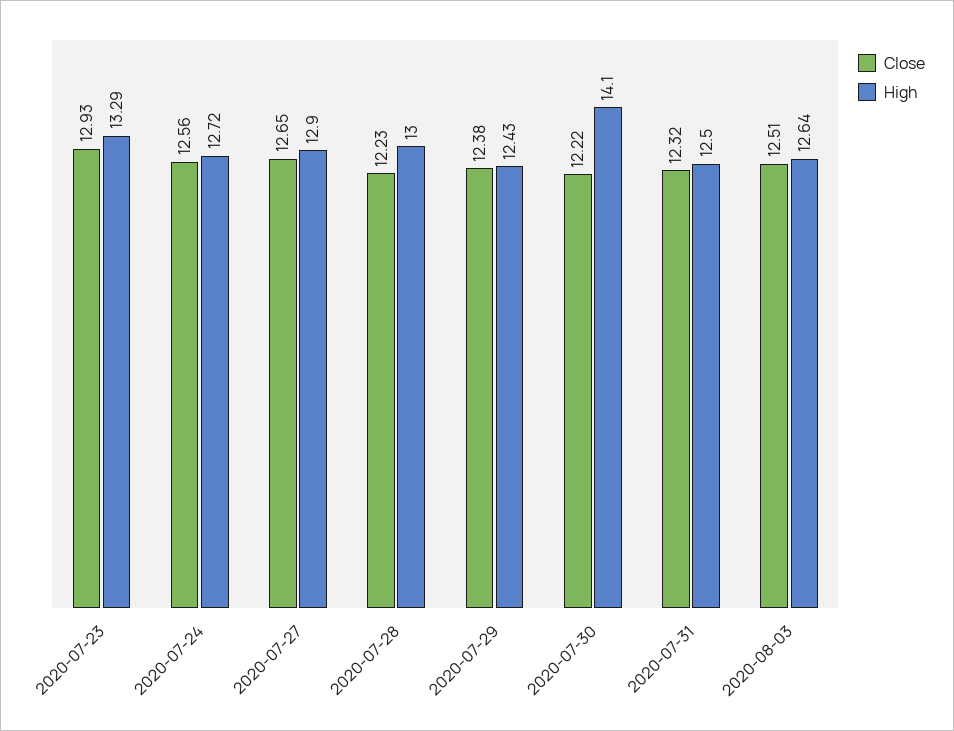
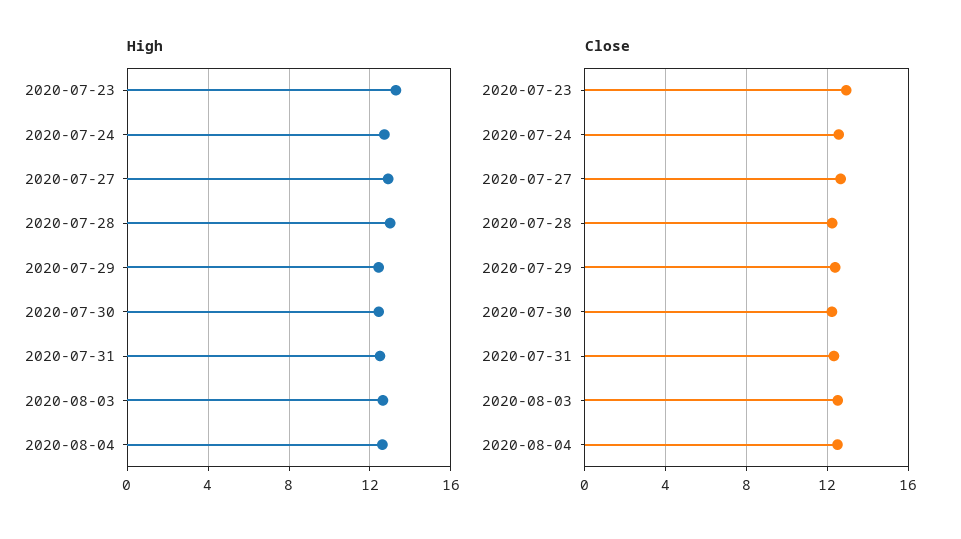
High, 2020-07-30: 14.1 -> 12.5
High, 2020-08-04: none -> 12.5
Close, 2020-08-04: none -> 12.5

